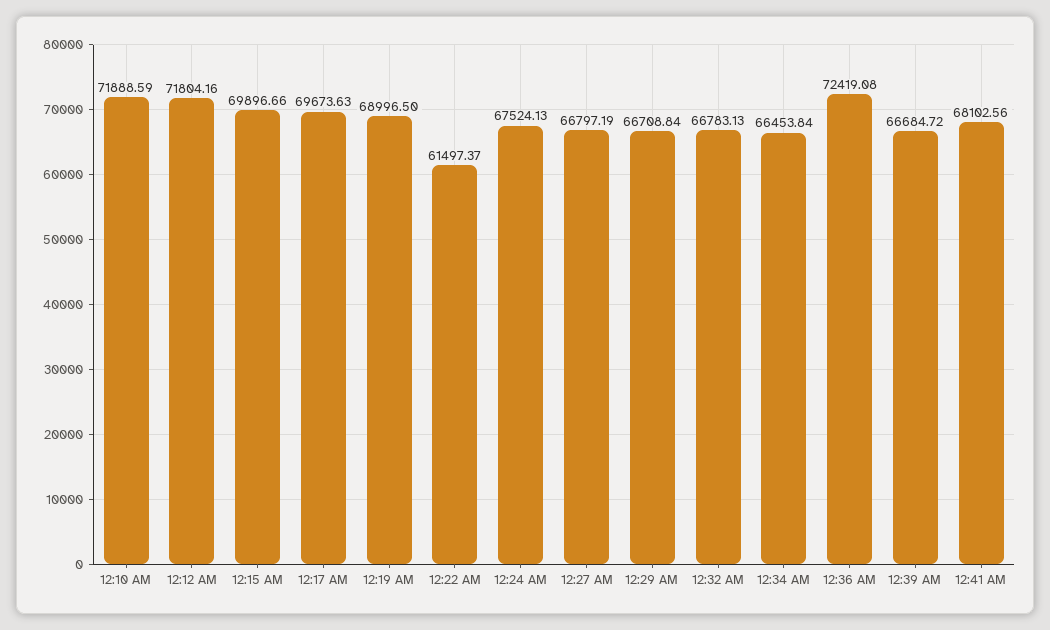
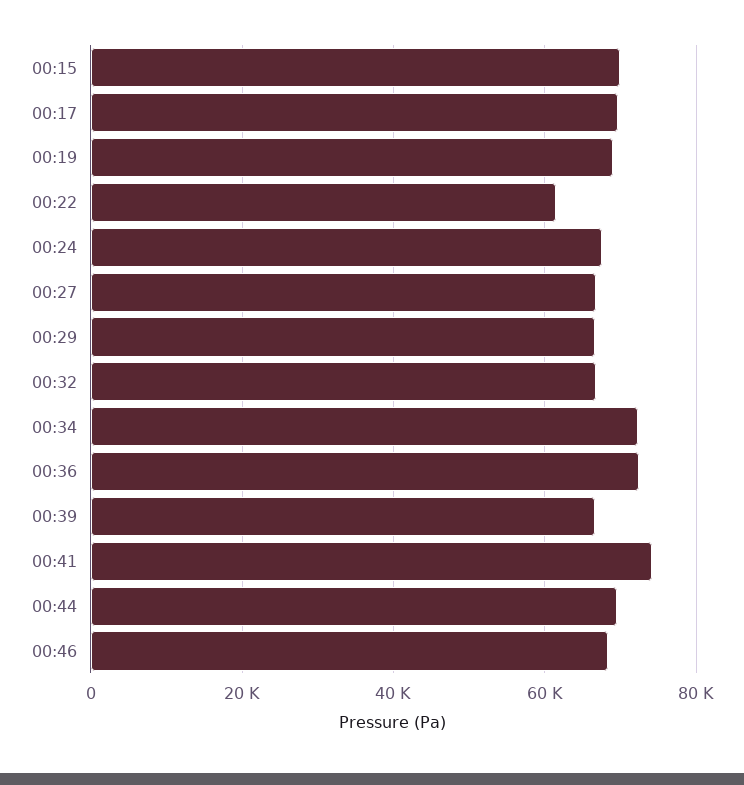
12:10 AM: 71888.59 -> none
12:12 AM: 71804.16 -> none
12:34 AM: 66453.84 -> 72000
12:41 AM: 68102.56 -> 74000
00:44: none -> 70000
00:46: none -> 68000

